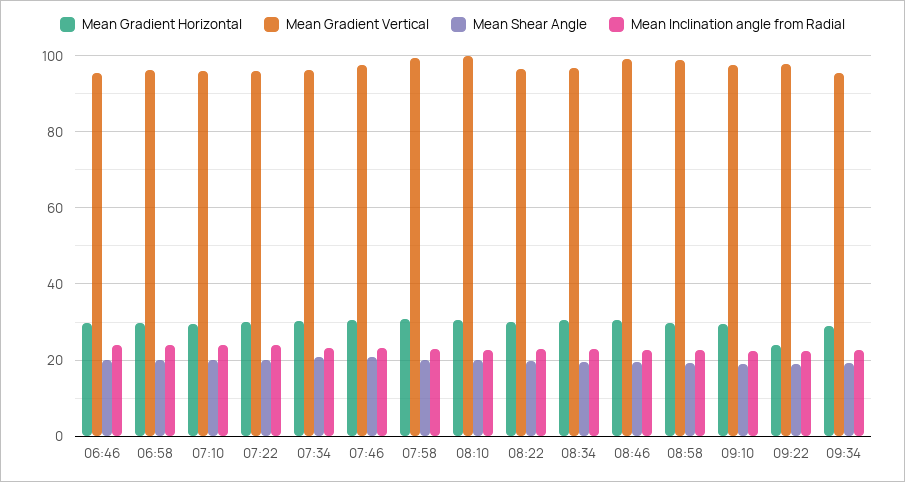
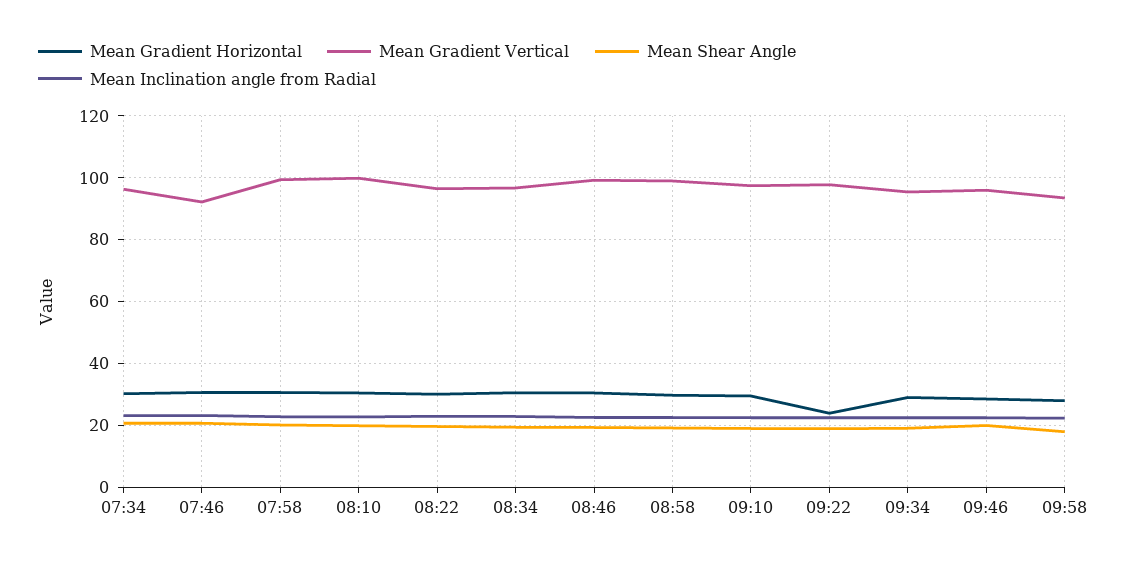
Mean Gradient Horizontal, 06:46: 30 -> none
Mean Gradient Vertical, 06:46: 96 -> none
Mean Shear Angle, 06:46: 20 -> none
Mean Inclination angle from Radial, 06:46: 24 -> none
Mean Gradient Horizontal, 06:58: 30 -> none
Mean Gradient Vertical, 06:58: 96 -> none
Mean Shear Angle, 06:58: 20 -> none
Mean Inclination angle from Radial, 06:58: 24 -> none
Mean Gradient Horizontal, 07:10: 30 -> none
Mean Gradient Vertical, 07:10: 96 -> none
Mean Shear Angle, 07:10: 20 -> none
Mean Inclination angle from Radial, 07:10: 24 -> none
Mean Gradient Horizontal, 07:22: 30 -> none
Mean Gradient Vertical, 07:22: 96 -> none
Mean Shear Angle, 07:22: 20 -> none
Mean Inclination angle from Radial, 07:22: 24 -> none
Mean Gradient Vertical, 07:46: 98 -> 92
Mean Gradient Horizontal, 09:46: none -> 28
Mean Gradient Vertical, 09:46: none -> 96
Mean Shear Angle, 09:46: none -> 20
Mean Inclination angle from Radial, 09:46: none -> 22
Mean Gradient Horizontal, 09:58: none -> 28
Mean Gradient Vertical, 09:58: none -> 94
Mean Shear Angle, 09:58: none -> 18
Mean Inclination angle from Radial, 09:58: none -> 22

